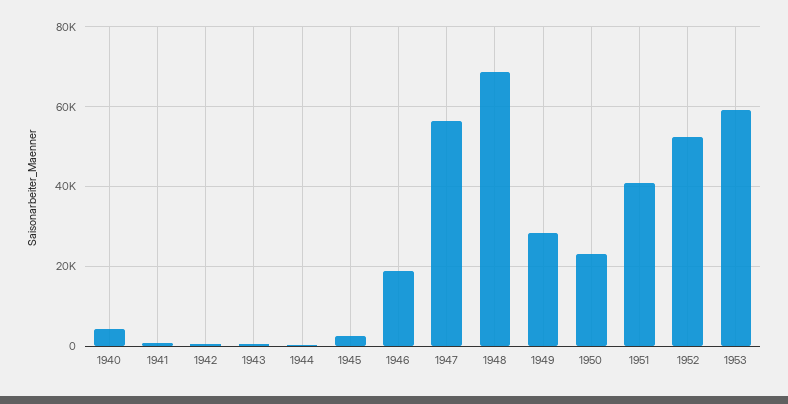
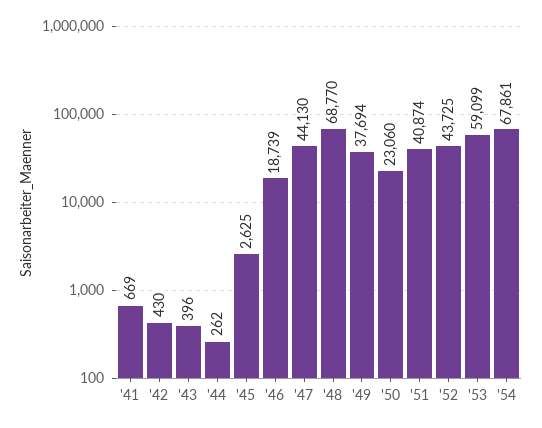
1940: 4000 -> none
1947: 56000 -> 44130
1949: 28000 -> 37694
1952: 52000 -> 43725
'54: none -> 67861

